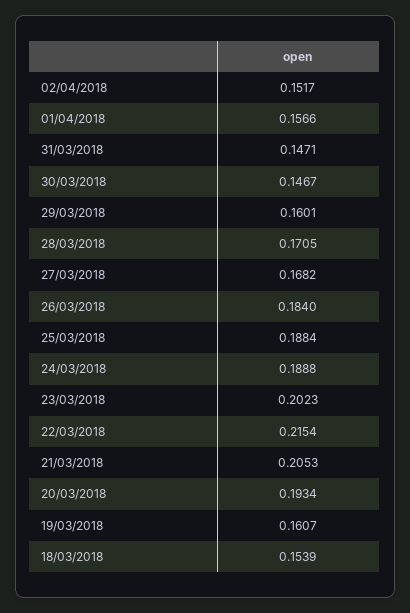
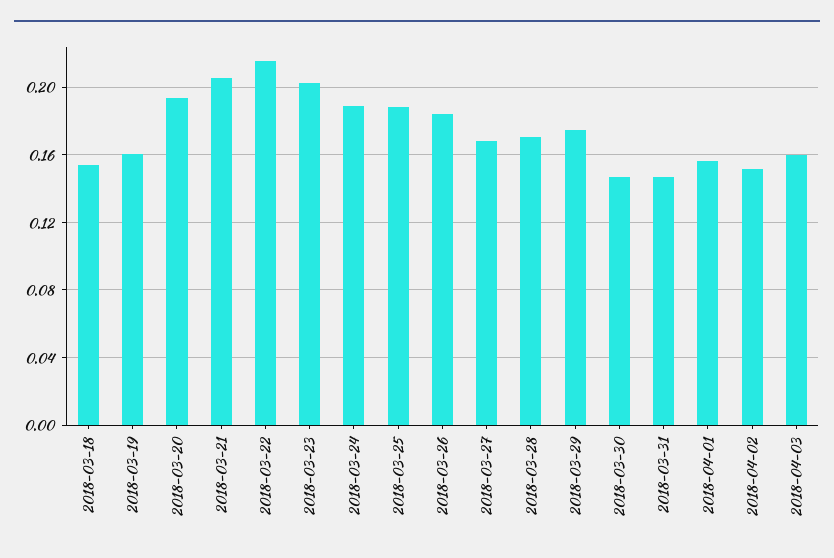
29/03/2018: 0.1601 -> 0.175
2018-04-03: none -> 0.16

